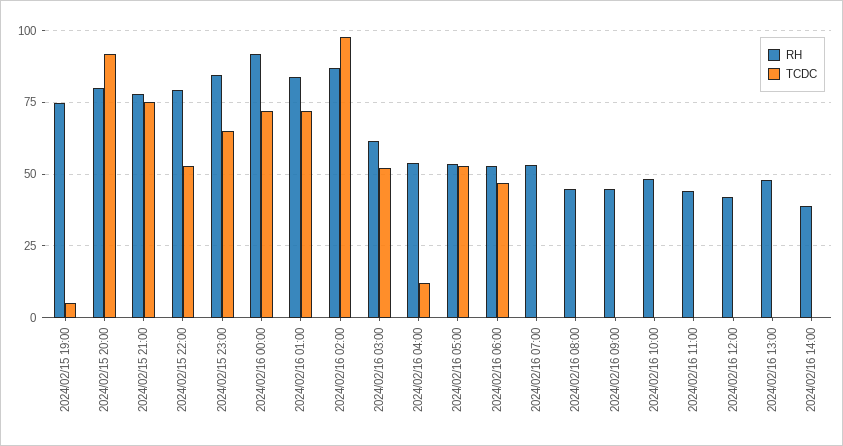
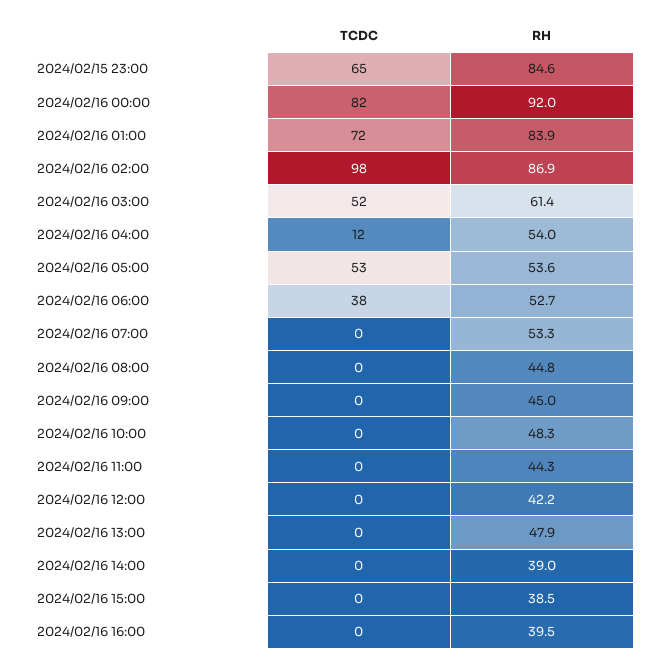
RH, 2024/02/15 19:00: 75 -> none
TCDC, 2024/02/15 19:00: 5 -> none
RH, 2024/02/15 20:00: 80 -> none
TCDC, 2024/02/15 20:00: 92.5 -> none
RH, 2024/02/15 21:00: 77.5 -> none
TCDC, 2024/02/15 21:00: 75 -> none
RH, 2024/02/15 22:00: 80 -> none
TCDC, 2024/02/15 22:00: 52.5 -> none
TCDC, 2024/02/16 00:00: 72.5 -> 82
TCDC, 2024/02/16 06:00: 47.5 -> 38
TCDC, 2024/02/16 15:00: none -> 0
RH, 2024/02/16 15:00: none -> 38.5
TCDC, 2024/02/16 16:00: none -> 0
RH, 2024/02/16 16:00: none -> 39.5

